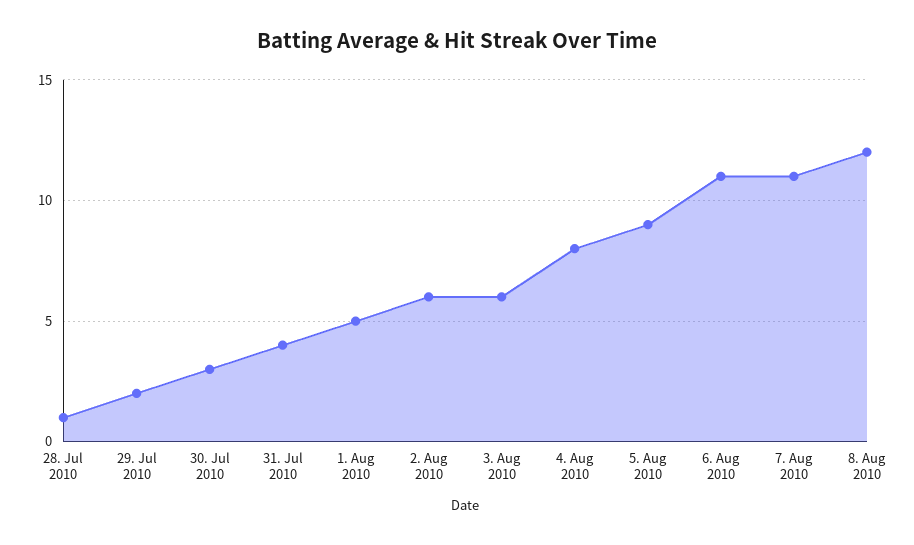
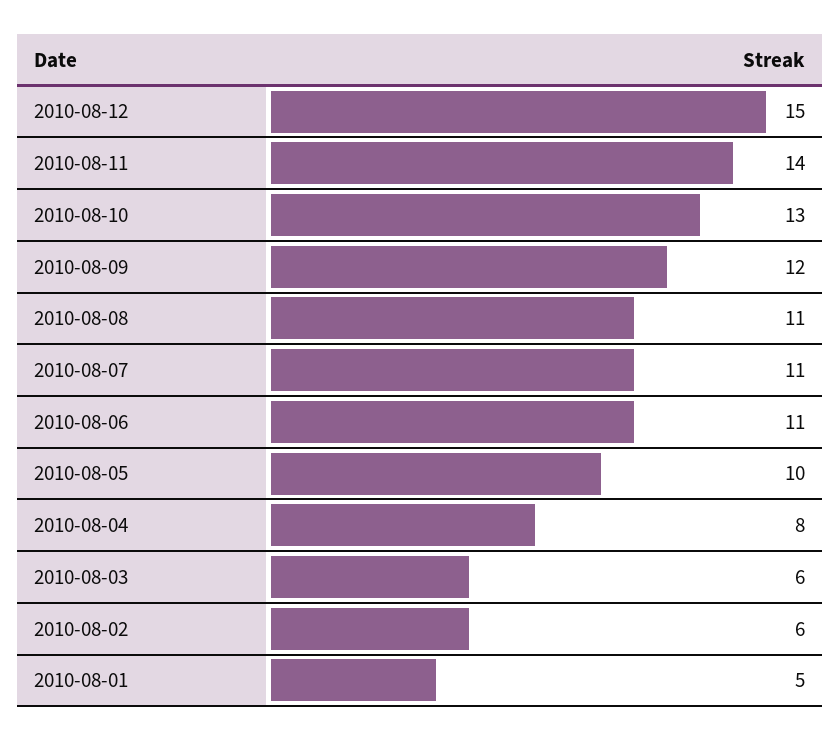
28. Jul 2010: 1 -> none
29. Jul 2010: 2 -> none
30. Jul 2010: 3 -> none
31. Jul 2010: 4 -> none
5. Aug 2010: 9 -> 10
8. Aug 2010: 12 -> 11
2010-08-12: none -> 15
2010-08-11: none -> 14
2010-08-10: none -> 13
2010-08-09: none -> 12

